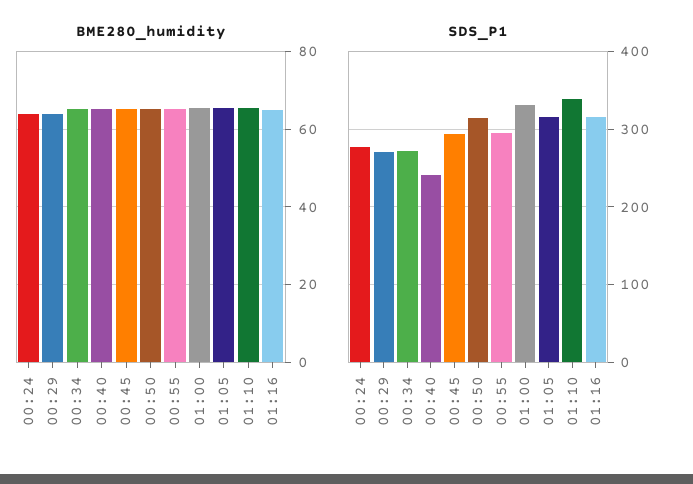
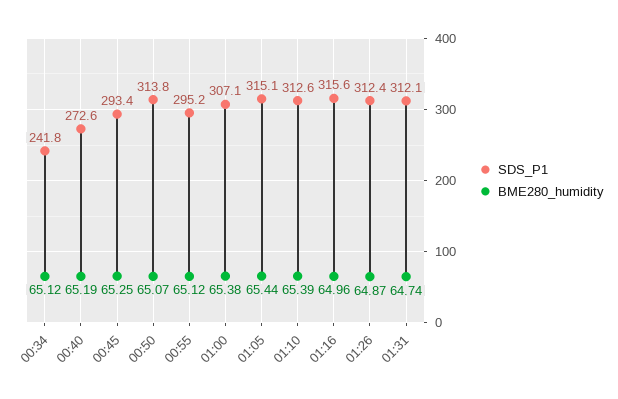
BME280_humidity, 00:24: 64 -> none
BME280_humidity, 00:29: 64 -> none
SDS_P1, 00:24: 280 -> none
SDS_P1, 00:29: 270 -> none
SDS_P1, 00:34: 270 -> 241.8
SDS_P1, 00:40: 240 -> 272.6
SDS_P1, 01:00: 330 -> 307.1
SDS_P1, 01:10: 340 -> 312.6
SDS_P1, 01:26: none -> 312.4
BME280_humidity, 01:26: none -> 64.87
SDS_P1, 01:31: none -> 312.1
BME280_humidity, 01:31: none -> 64.74

